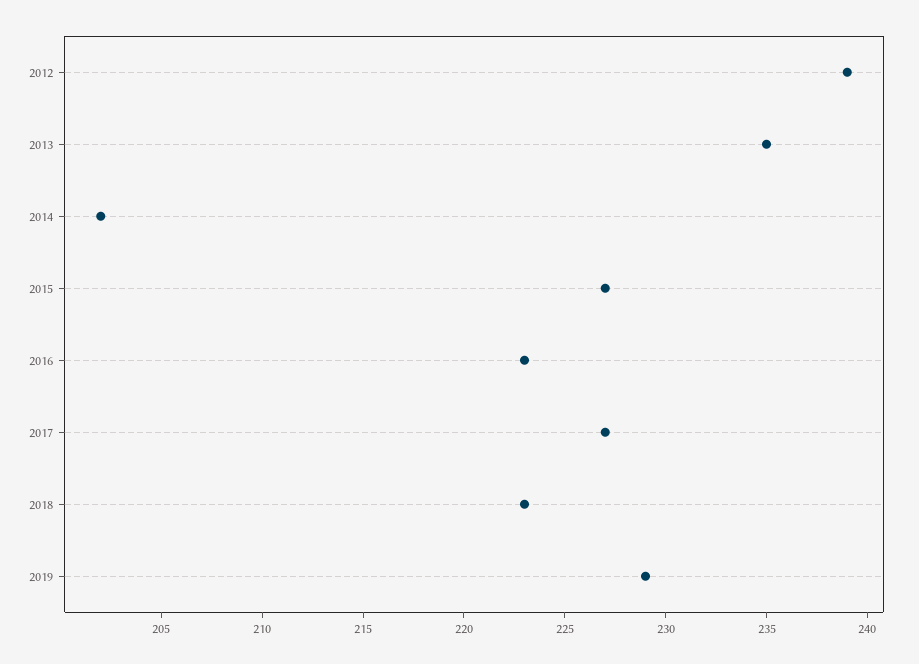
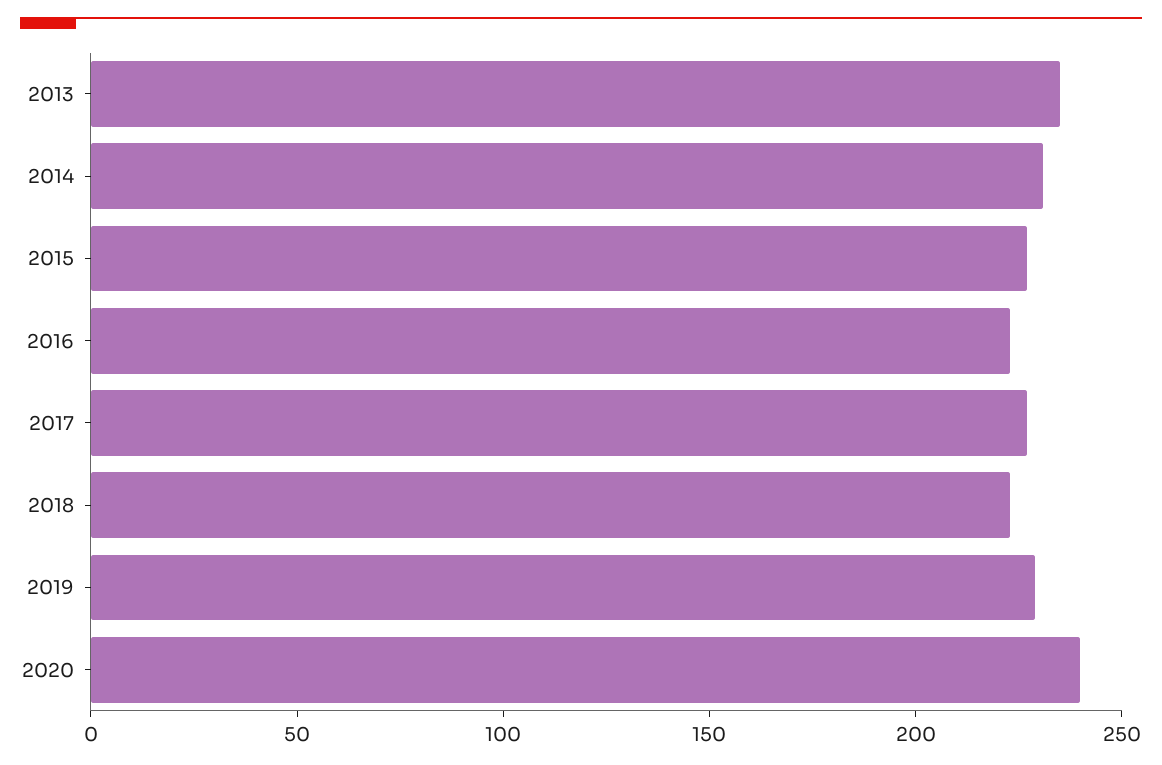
2012: 239 -> none
2014: 202 -> 230
2020: none -> 240

